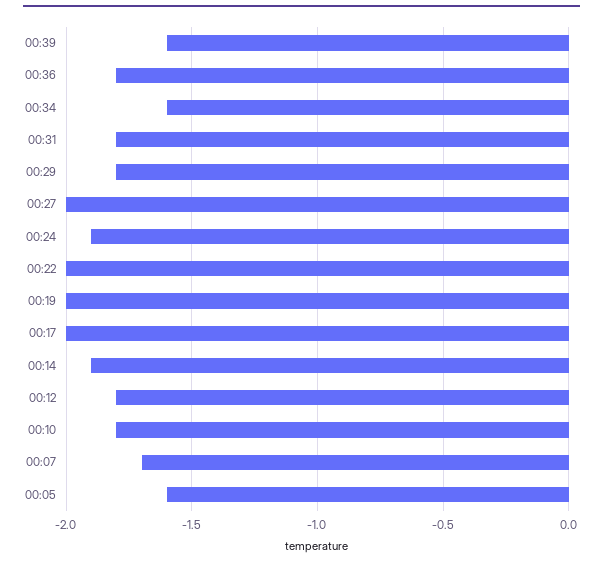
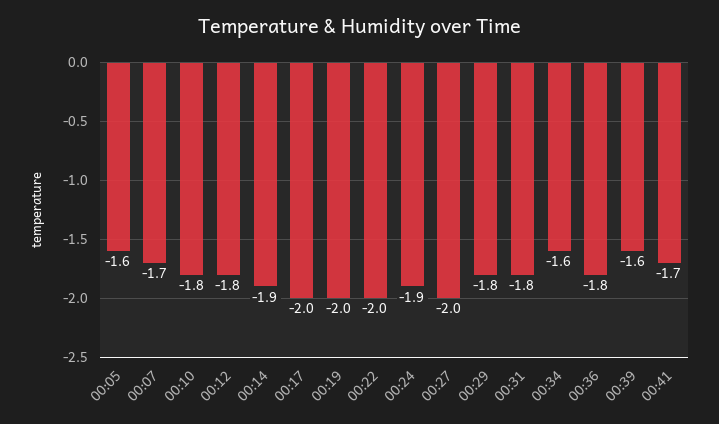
00:41: none -> -1.7

